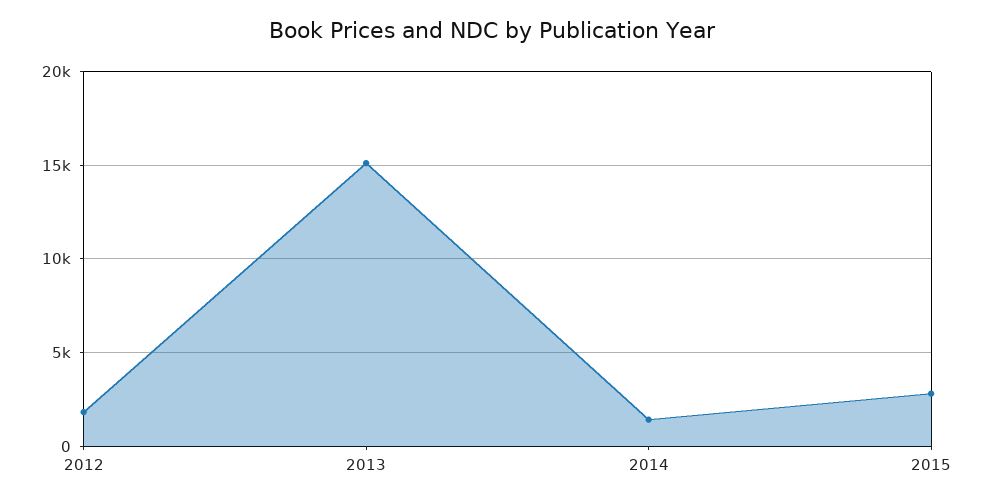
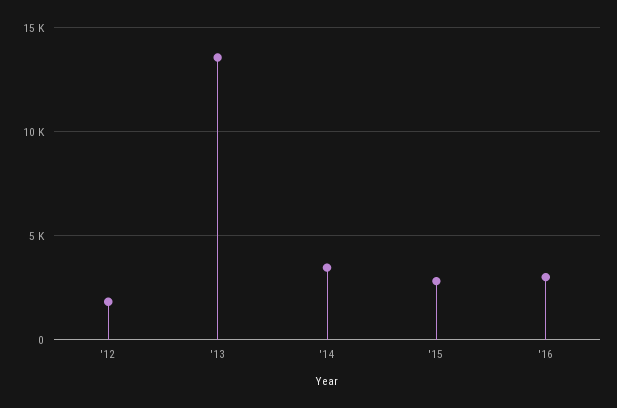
2013: 15000 -> 13500
2014: 1500 -> 3500
'16: none -> 3000

